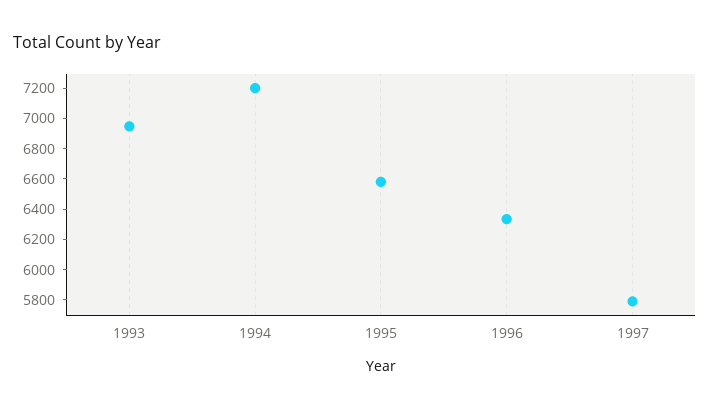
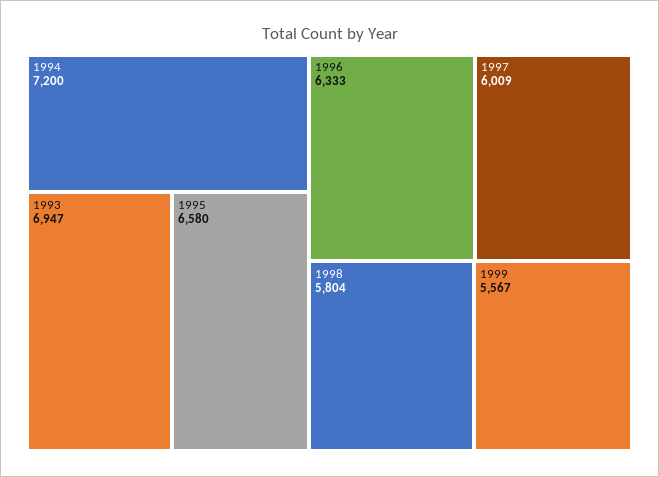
1997: 5800 -> 6009
1998: none -> 5804
1999: none -> 5567

